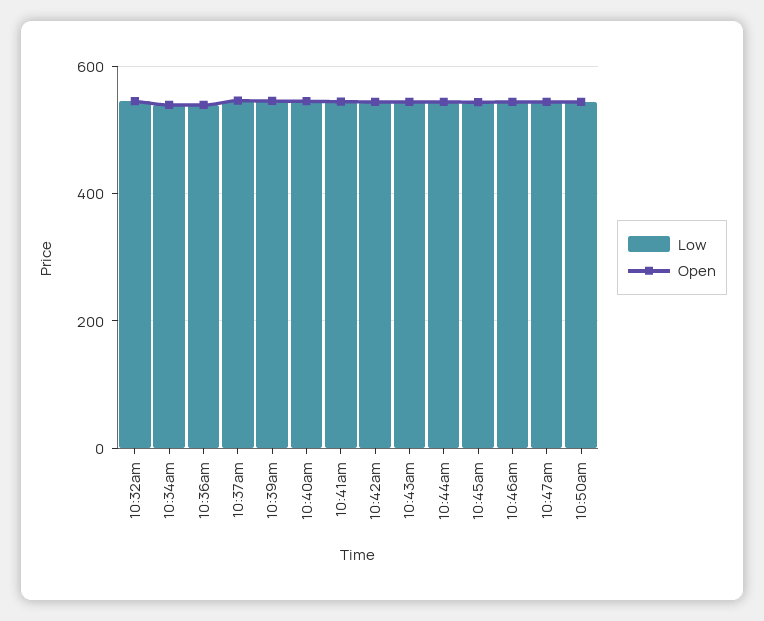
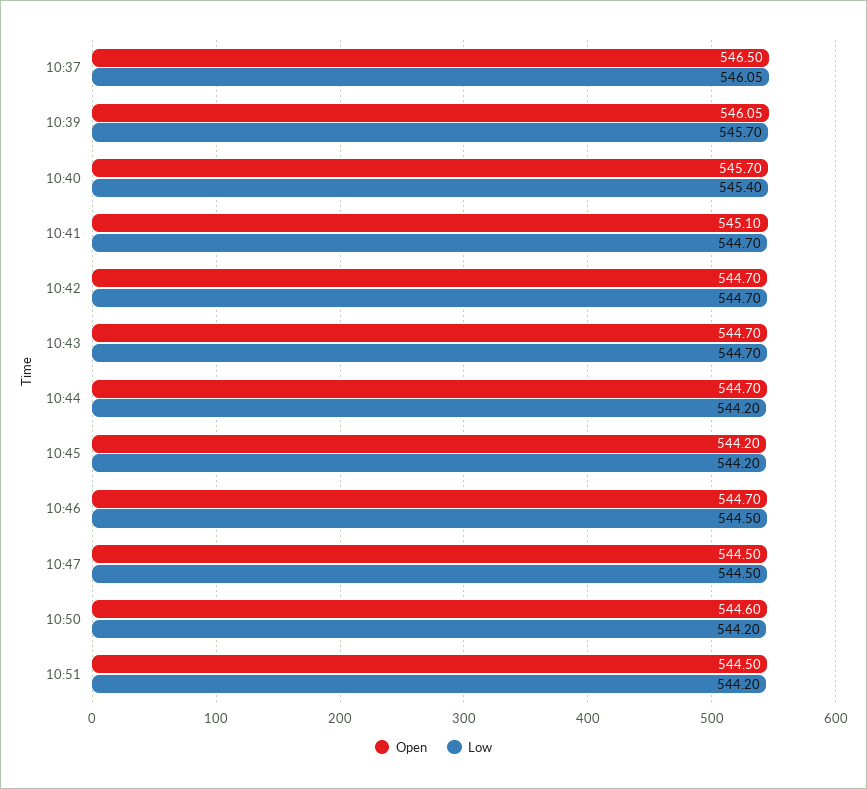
Low, 10:32am: 540 -> none
Open, 10:32am: 540 -> none
Low, 10:34am: 540 -> none
Open, 10:34am: 540 -> none
Low, 10:36am: 540 -> none
Open, 10:36am: 540 -> none
Open, 10:51: none -> 544.5
Low, 10:51: none -> 544.2

